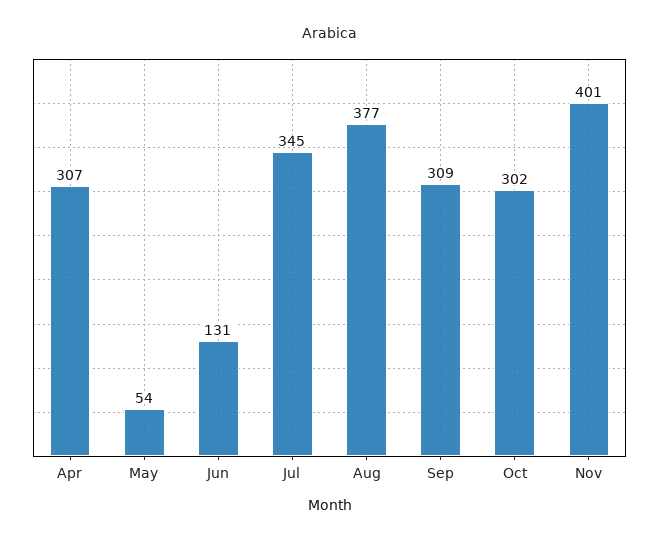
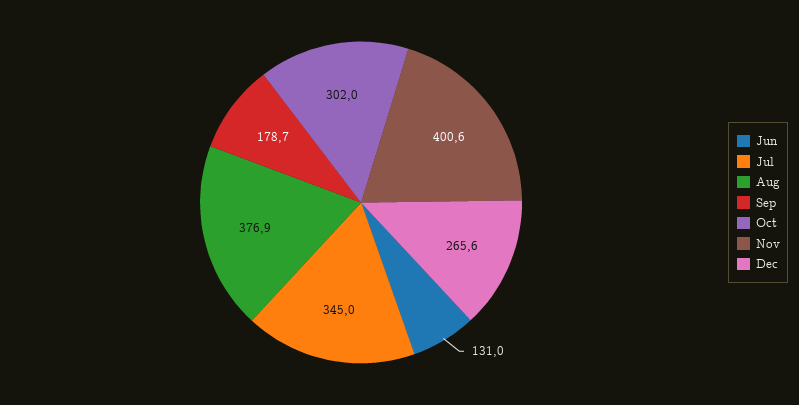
Apr: 307 -> none
May: 54 -> none
Sep: 309 -> 178.7
Dec: none -> 265.6

